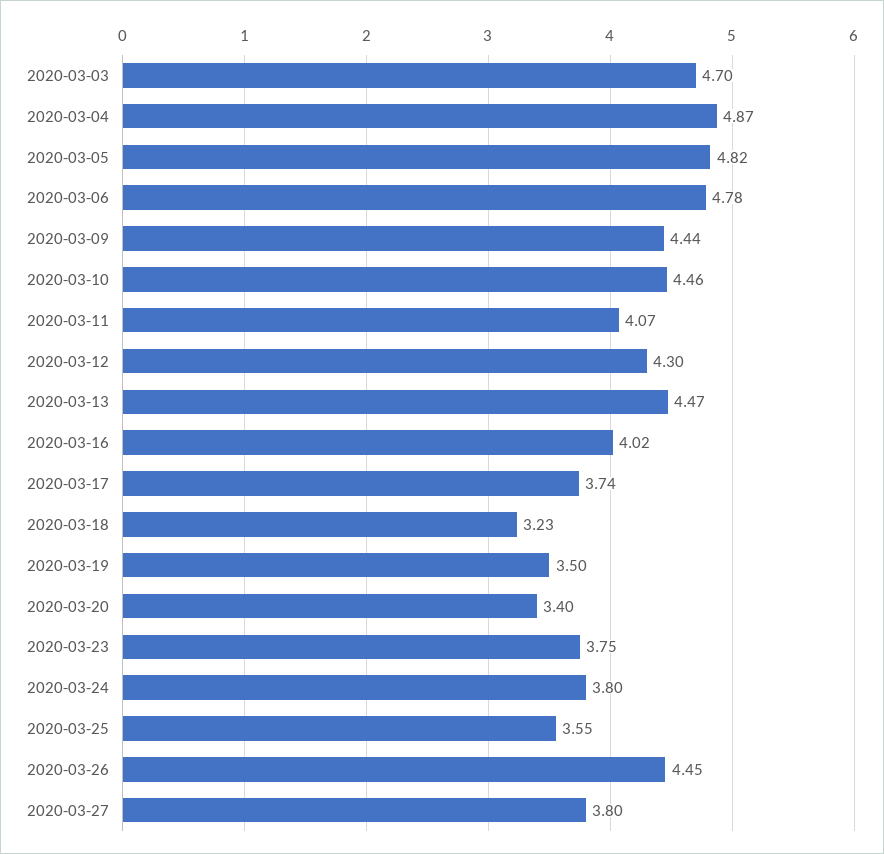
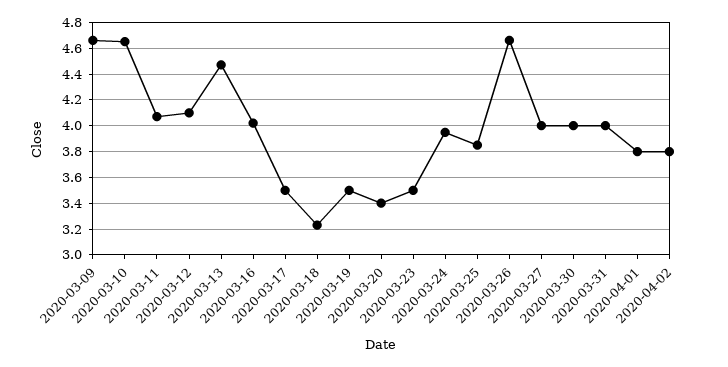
2020-03-03: 4.7 -> none
2020-03-04: 4.87 -> none
2020-03-05: 4.82 -> none
2020-03-06: 4.78 -> none
2020-03-09: 4.44 -> 4.65
2020-03-10: 4.46 -> 4.65
2020-03-12: 4.3 -> 4.1
2020-03-17: 3.74 -> 3.5
2020-03-23: 3.75 -> 3.5
2020-03-24: 3.8 -> 3.95
2020-03-25: 3.55 -> 3.85
2020-03-26: 4.45 -> 4.65
2020-03-27: 3.8 -> 4
2020-03-30: none -> 4
2020-03-31: none -> 4
2020-04-01: none -> 3.8
2020-04-02: none -> 3.8

